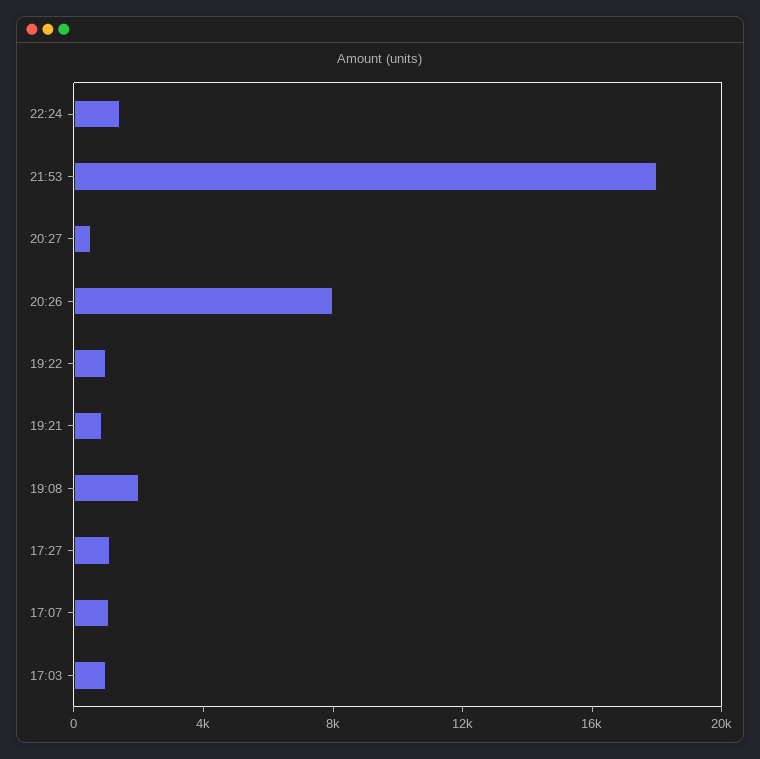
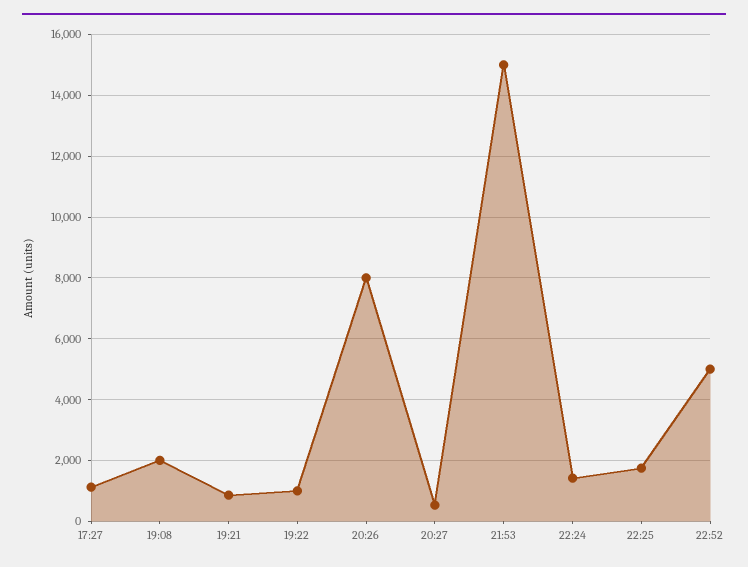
21:53: 18000 -> 15000
17:07: 1000 -> none
17:03: 1000 -> none
22:25: none -> 1800
22:52: none -> 5000

